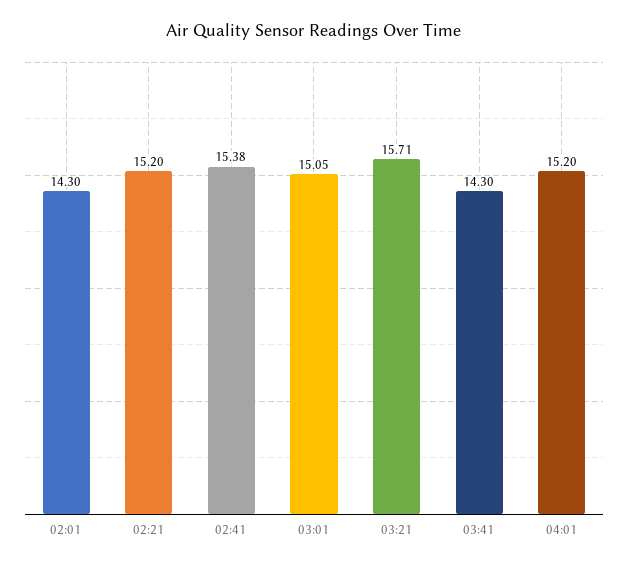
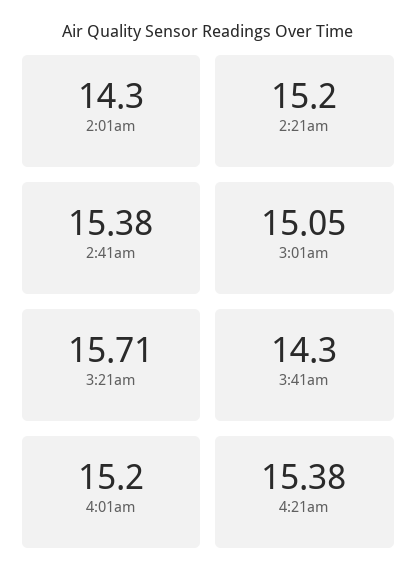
4:21am: none -> 15.38

